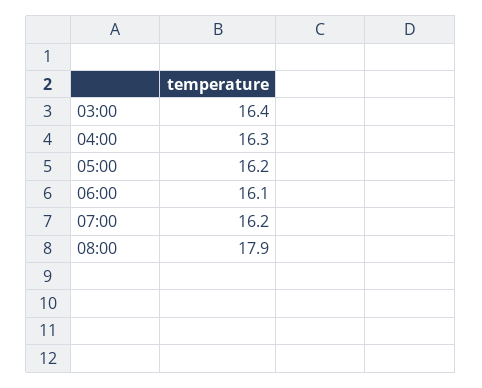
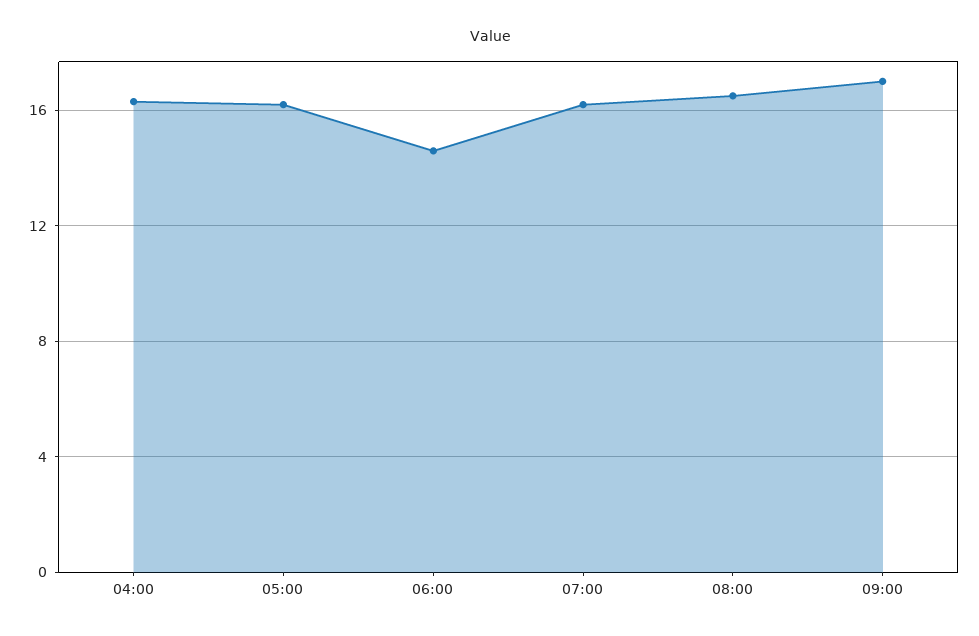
03:00: 16.4 -> none
06:00: 16.1 -> 14.5
08:00: 17.9 -> 16.5
09:00: none -> 17

